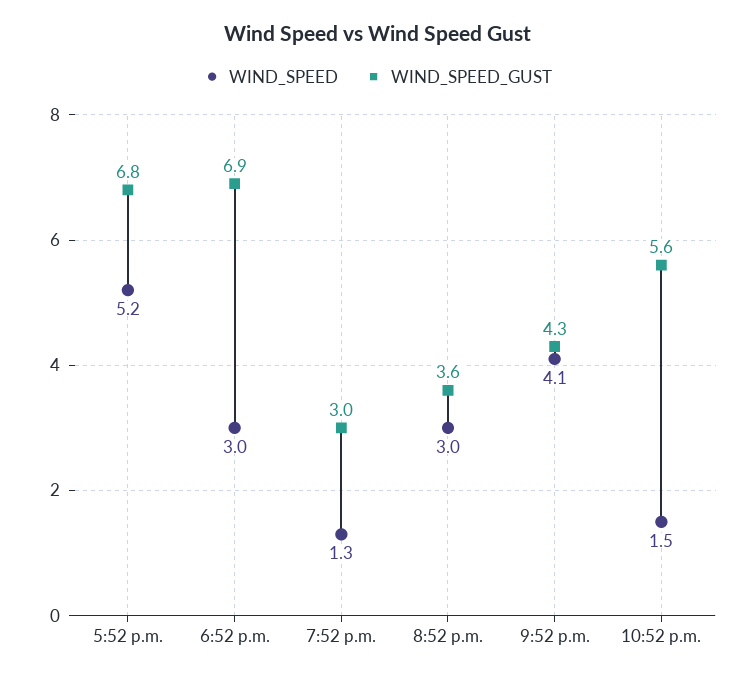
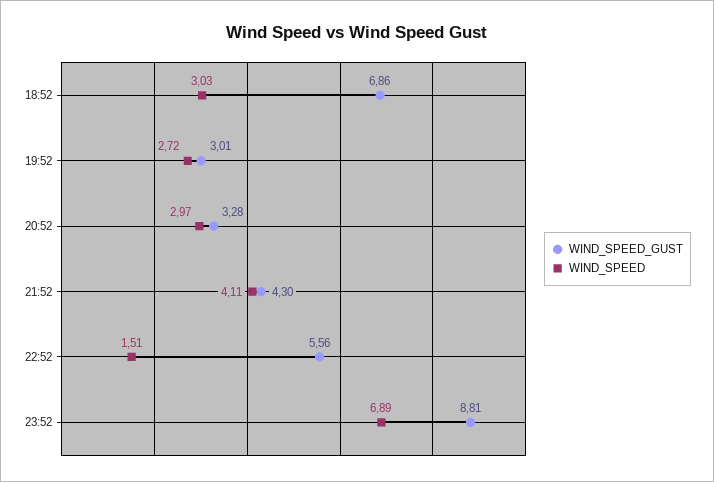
WIND_SPEED, 5:52 p.m.: 5.2 -> none
WIND_SPEED_GUST, 5:52 p.m.: 6.8 -> none
WIND_SPEED, 7:52 p.m.: 1.3 -> 2.72
WIND_SPEED_GUST, 8:52 p.m.: 3.6 -> 3.28
WIND_SPEED_GUST, 23:52: none -> 8.81
WIND_SPEED, 23:52: none -> 6.89

